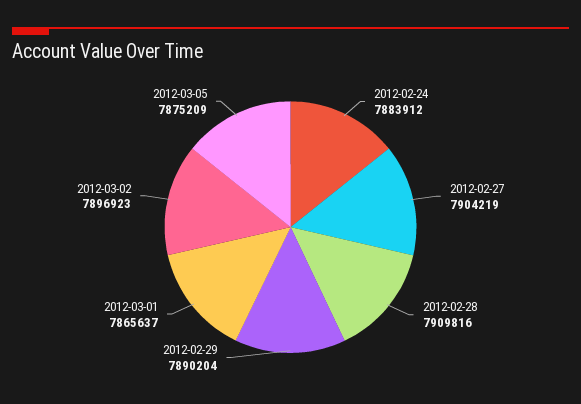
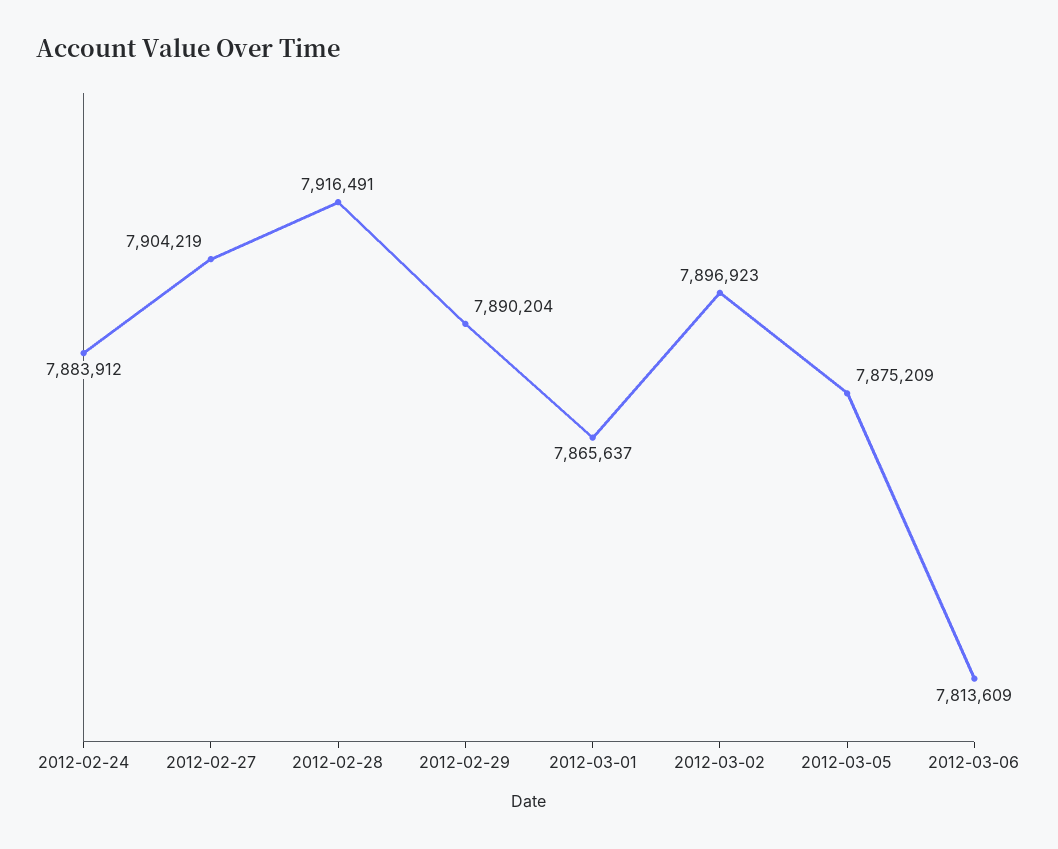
2012-02-28: 7909816 -> 7916491
2012-03-06: none -> 7813609

